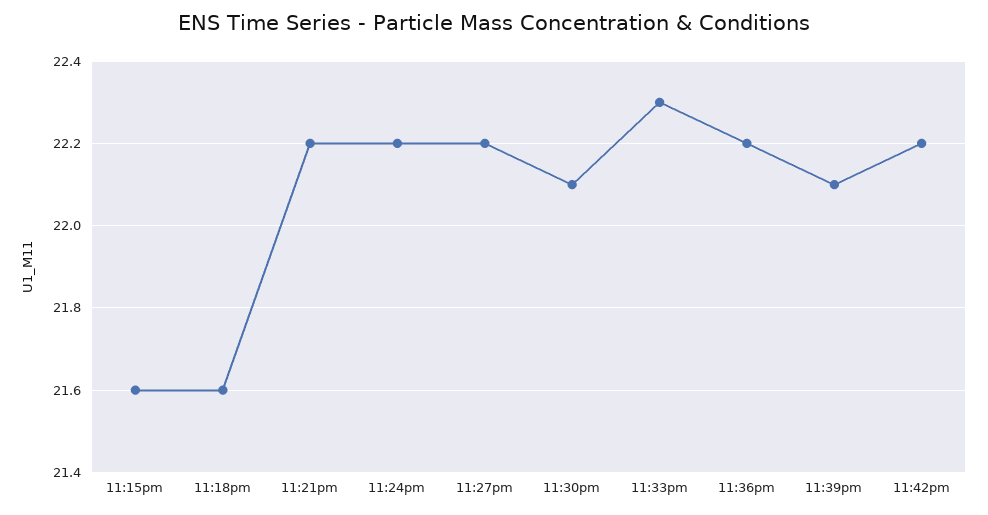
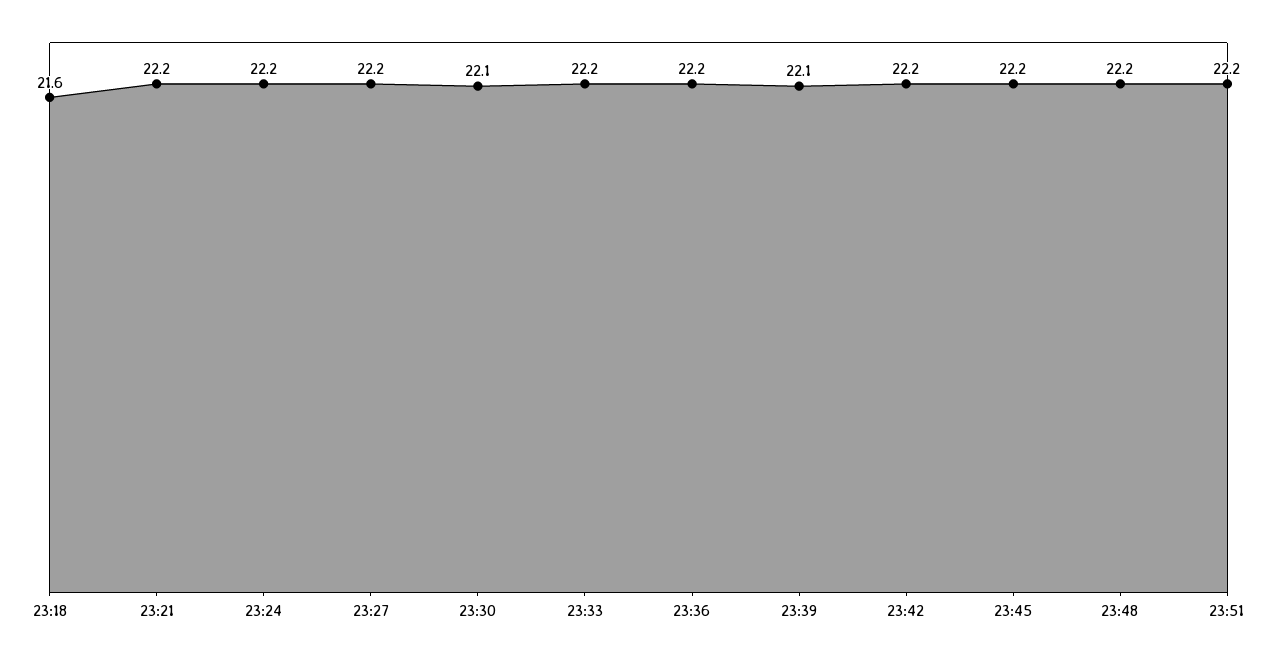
11:15pm: 21.6 -> none
11:33pm: 22.3 -> 22.2
23:45: none -> 22.2
23:48: none -> 22.2
23:51: none -> 22.2

